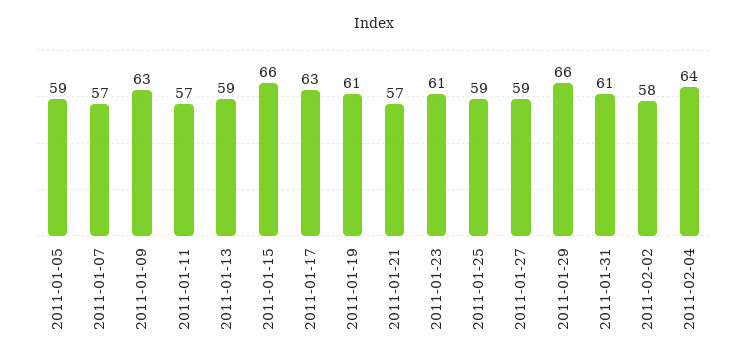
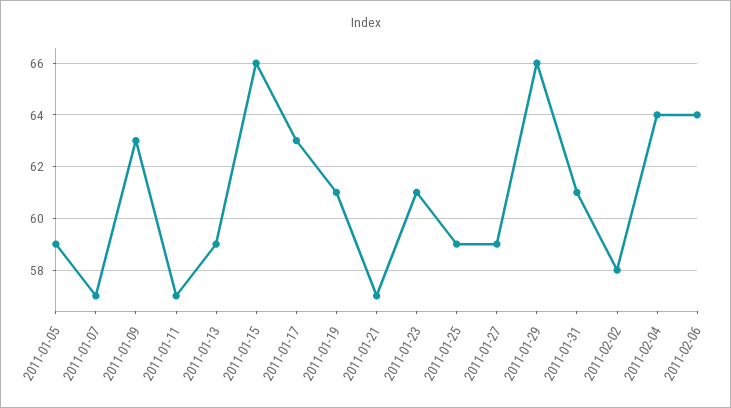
2011-02-06: none -> 64

